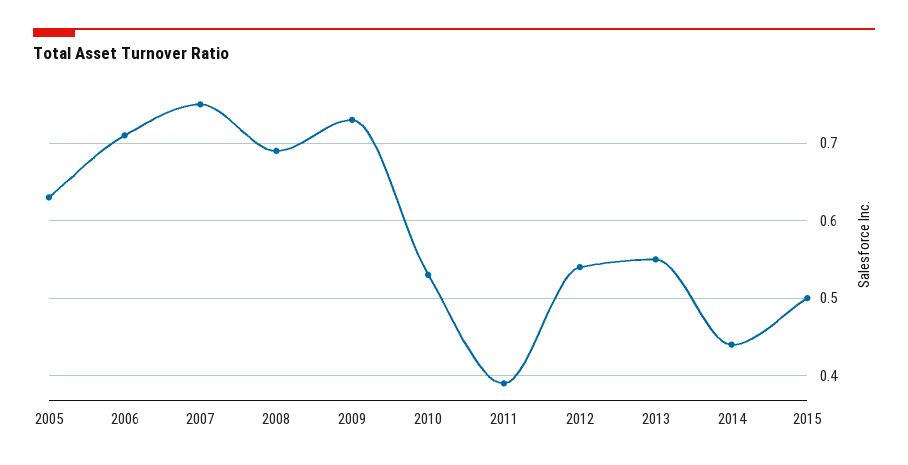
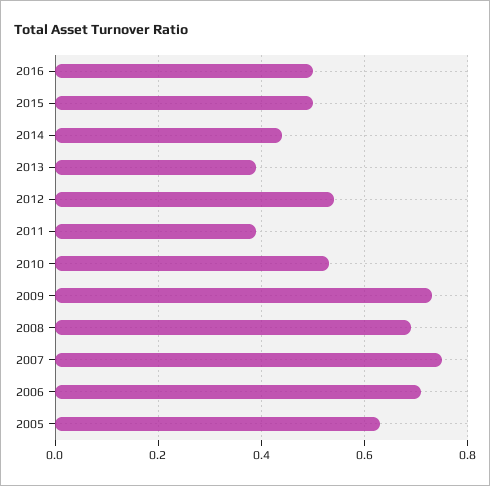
2013: 0.55 -> 0.4
2016: none -> 0.5

